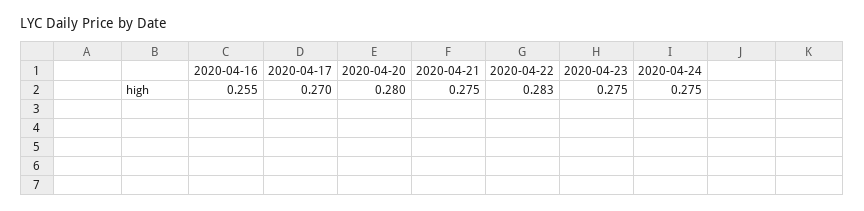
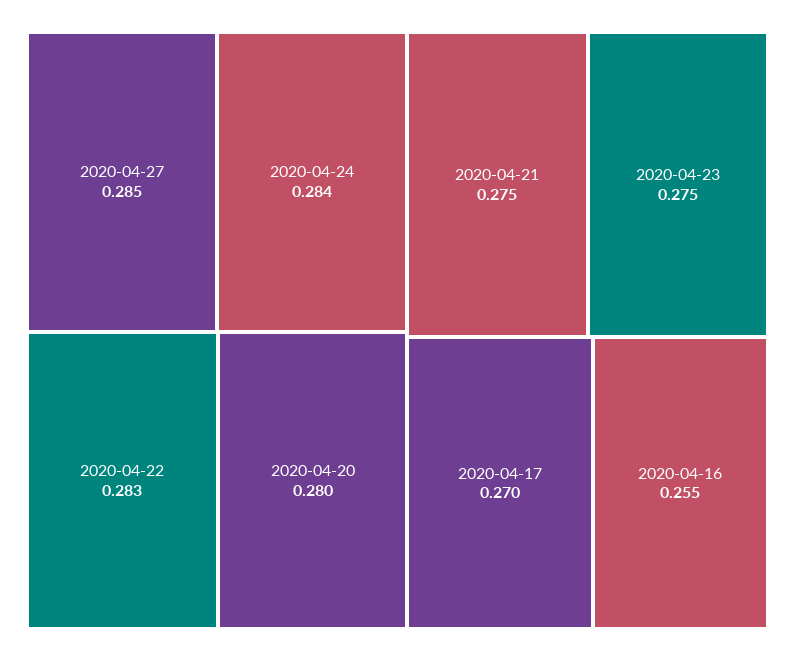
2020-04-24: 0.275 -> 0.284
2020-04-27: none -> 0.285

